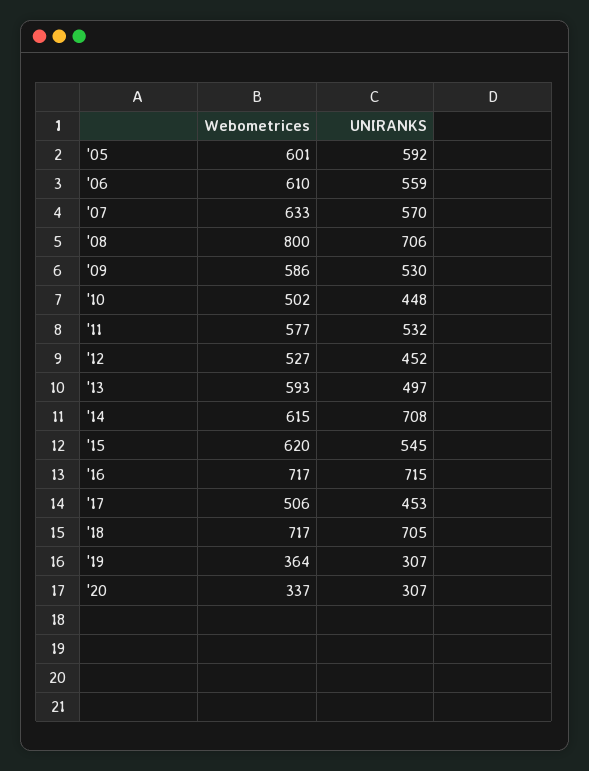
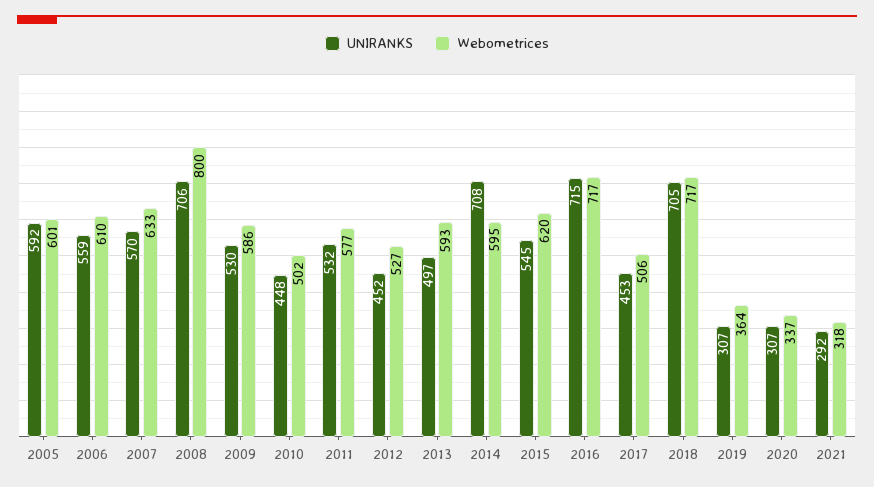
Webometrices, '14: 615 -> 595
UNIRANKS, 2021: none -> 292
Webometrices, 2021: none -> 318

